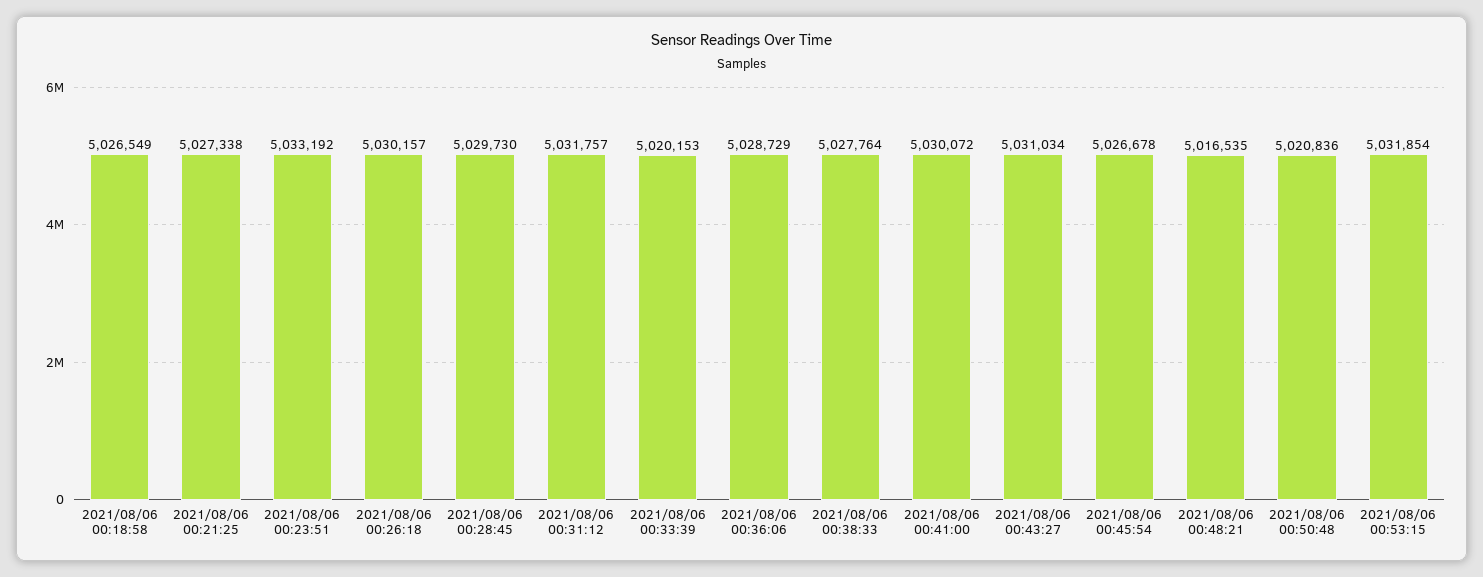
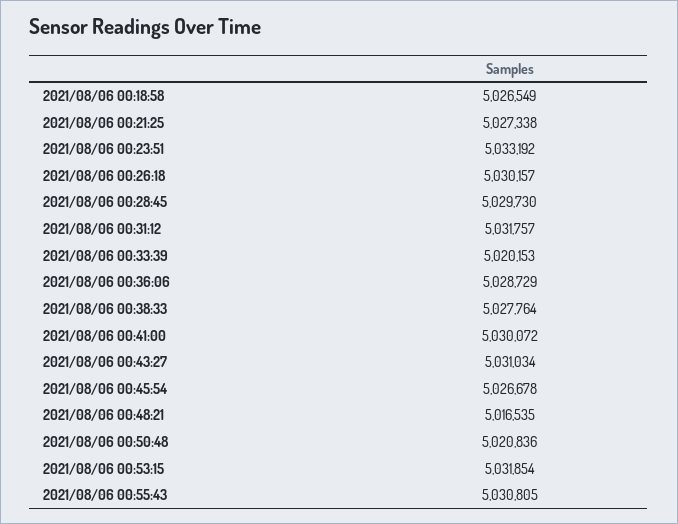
2021/08/06 00:55:43: none -> 5030805

